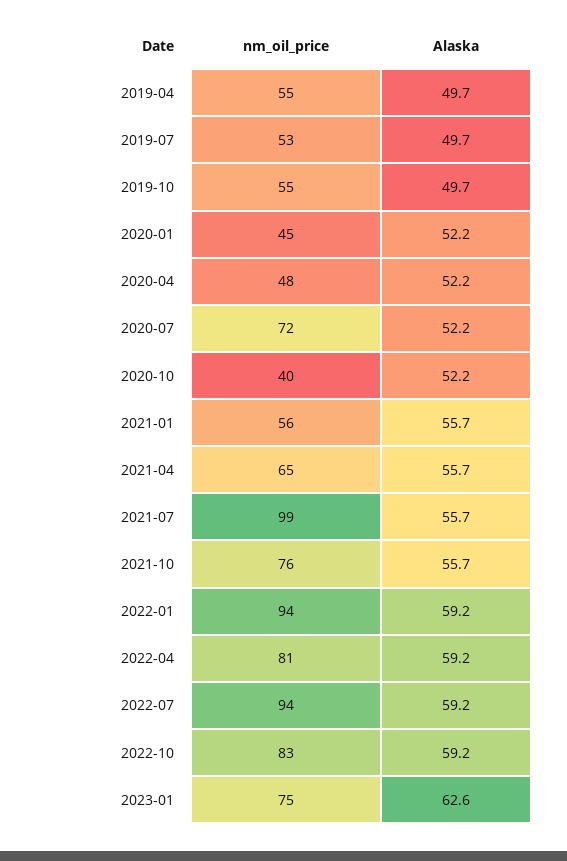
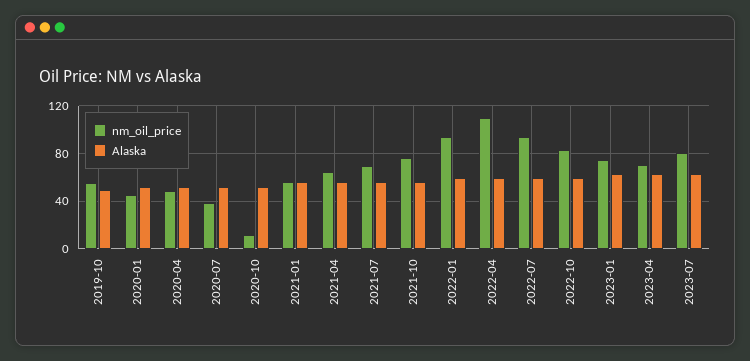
nm_oil_price, 2019-04: 55 -> none
Alaska, 2019-04: 49.7 -> none
nm_oil_price, 2019-07: 53 -> none
Alaska, 2019-07: 49.7 -> none
nm_oil_price, 2020-07: 72 -> 40
nm_oil_price, 2020-10: 40 -> 10
nm_oil_price, 2021-07: 99 -> 70
nm_oil_price, 2022-04: 81 -> 110
nm_oil_price, 2023-04: none -> 70
Alaska, 2023-04: none -> 60
nm_oil_price, 2023-07: none -> 80
Alaska, 2023-07: none -> 60

